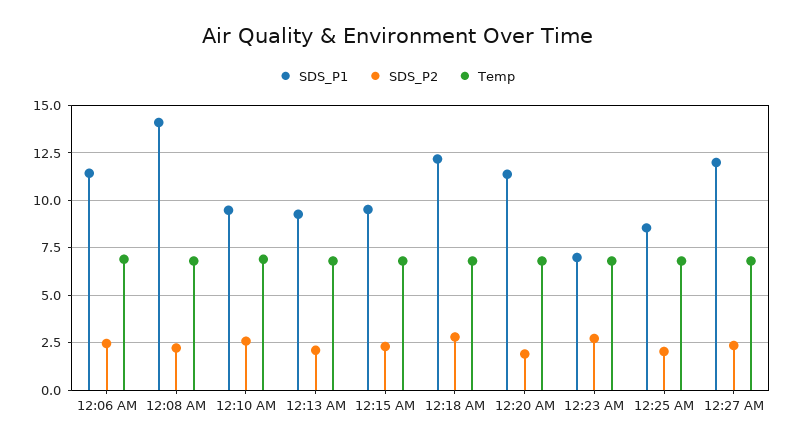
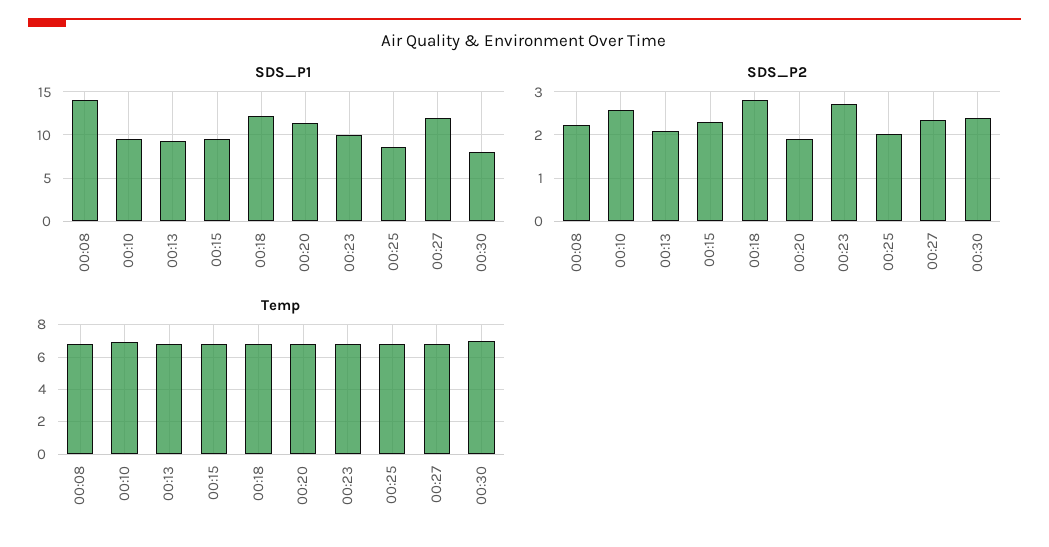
SDS_P1, 12:06 AM: 11.5 -> none
SDS_P2, 12:06 AM: 2.5 -> none
Temp, 12:06 AM: 7 -> none
SDS_P1, 12:23 AM: 7 -> 10
SDS_P1, 00:30: none -> 8
SDS_P2, 00:30: none -> 2.4
Temp, 00:30: none -> 7

